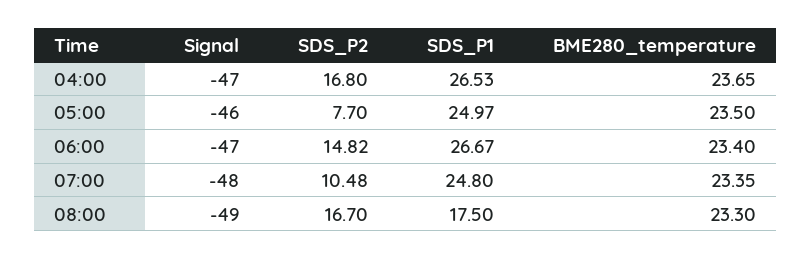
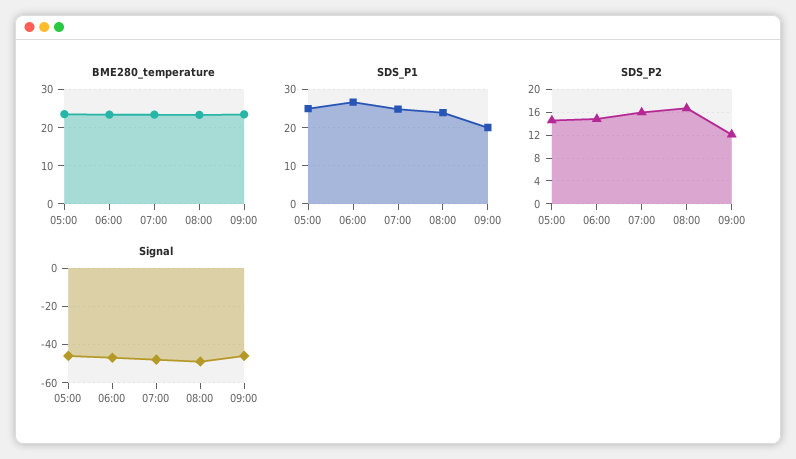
Signal, 04:00: -47 -> none
SDS_P2, 04:00: 16.8 -> none
SDS_P1, 04:00: 26.53 -> none
BME280_temperature, 04:00: 23.65 -> none
SDS_P2, 05:00: 7.7 -> 14
SDS_P2, 07:00: 10.48 -> 16
SDS_P1, 08:00: 17.5 -> 24
BME280_temperature, 09:00: none -> 24
SDS_P1, 09:00: none -> 20
SDS_P2, 09:00: none -> 12
Signal, 09:00: none -> -45

